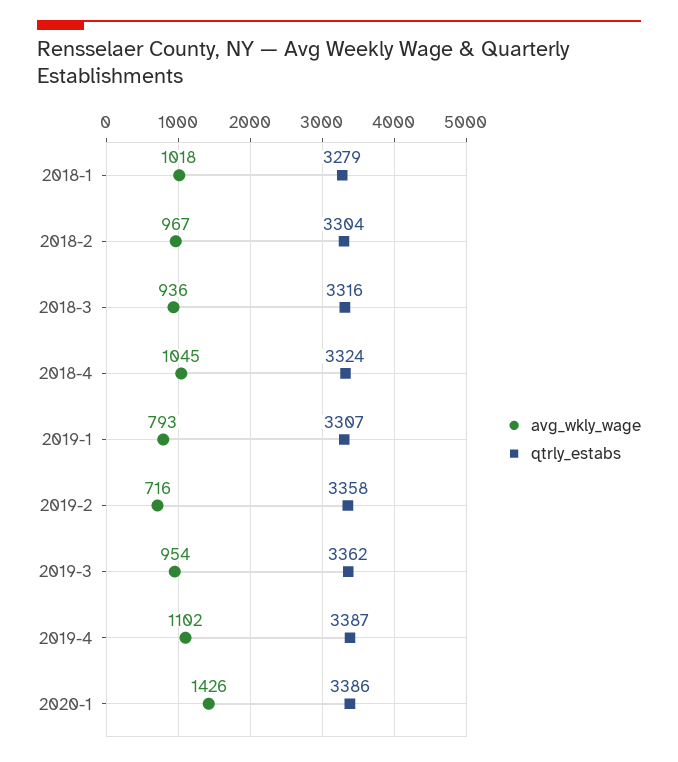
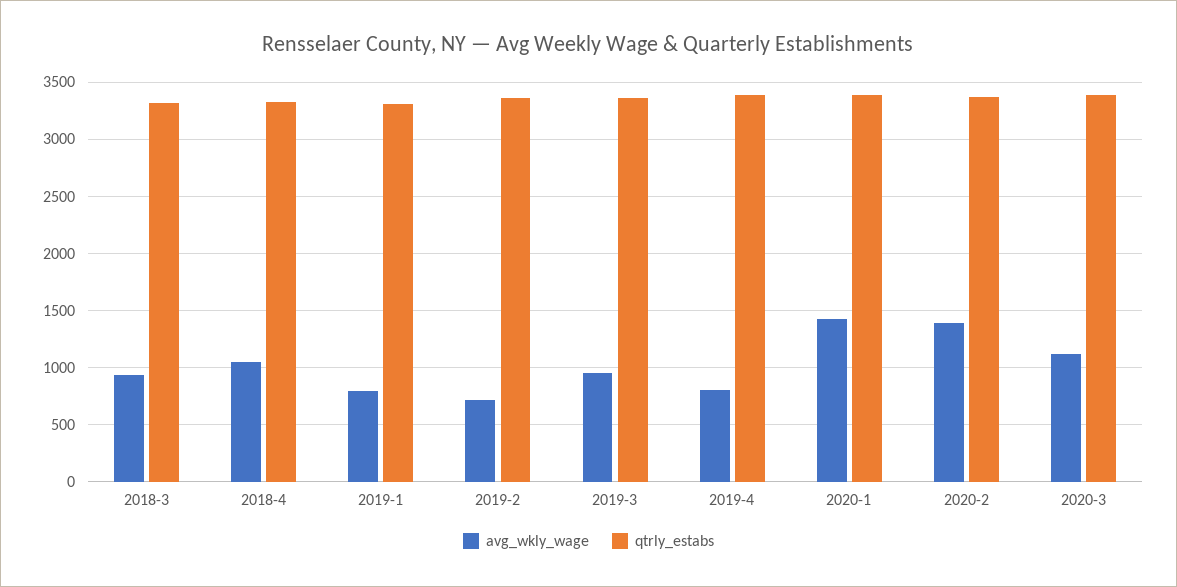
avg_wkly_wage, 2018-1: 1018 -> none
qtrly_estabs, 2018-1: 3279 -> none
avg_wkly_wage, 2018-2: 967 -> none
qtrly_estabs, 2018-2: 3304 -> none
avg_wkly_wage, 2019-4: 1102 -> 800
avg_wkly_wage, 2020-2: none -> 1400
qtrly_estabs, 2020-2: none -> 3400
avg_wkly_wage, 2020-3: none -> 1100
qtrly_estabs, 2020-3: none -> 3400

